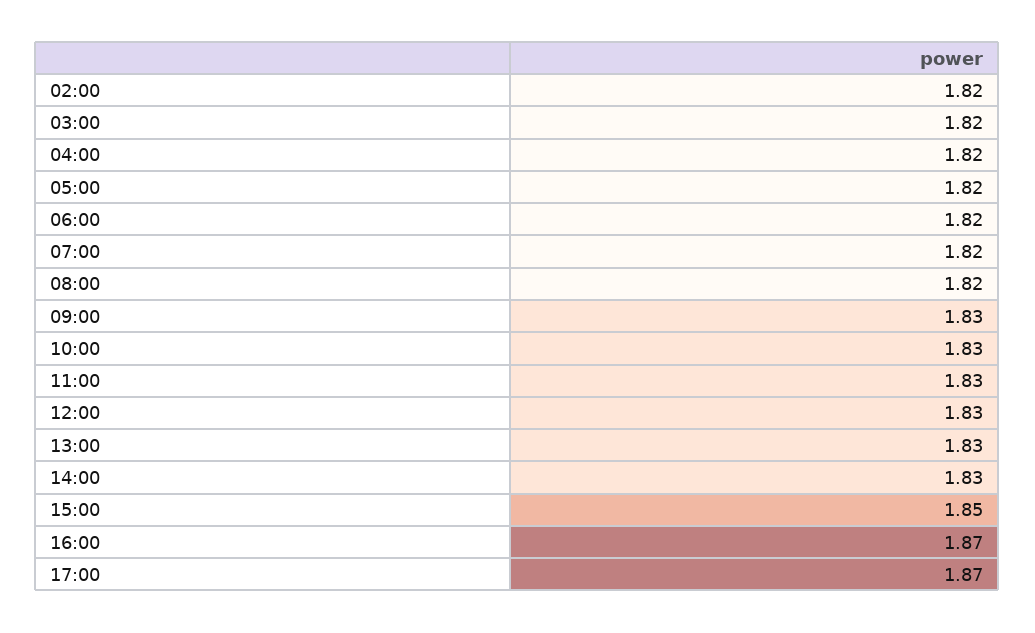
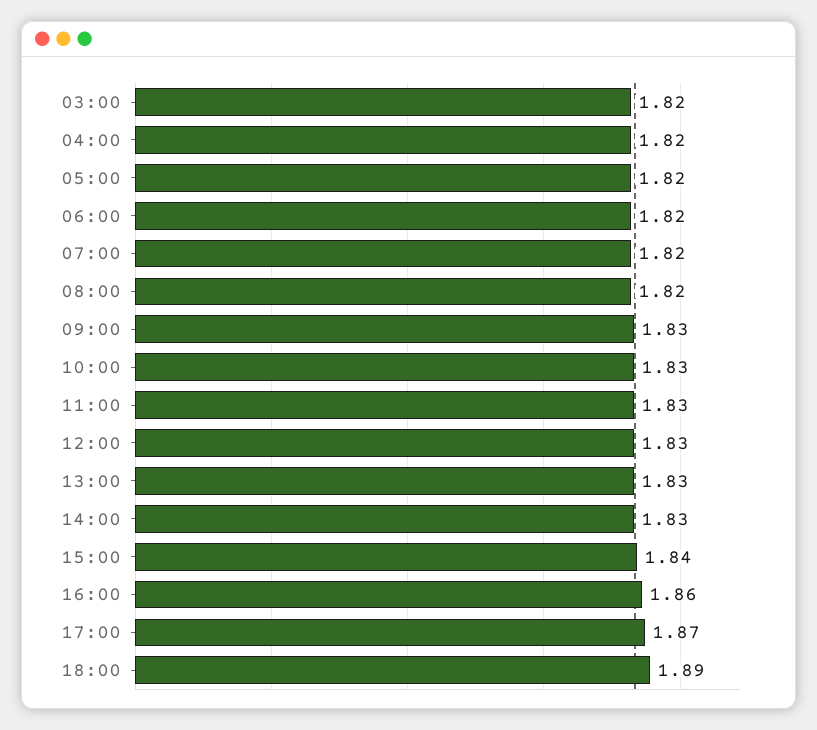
02:00: 1.82 -> none
15:00: 1.85 -> 1.84
16:00: 1.87 -> 1.86
18:00: none -> 1.89

